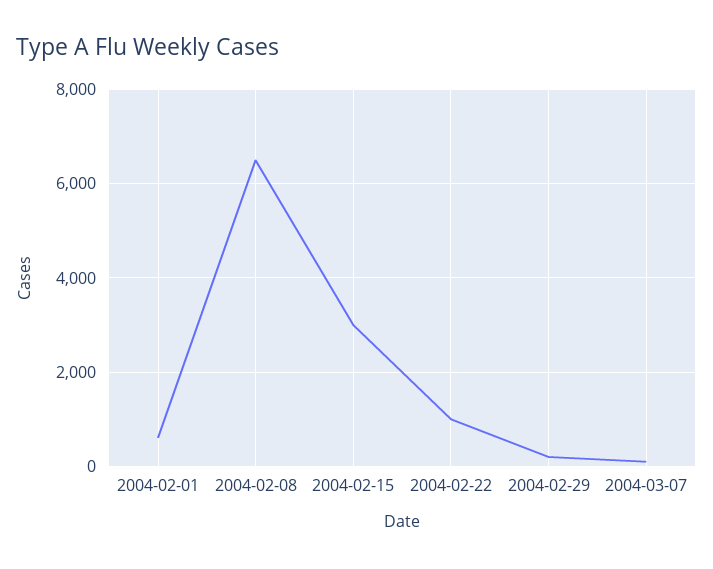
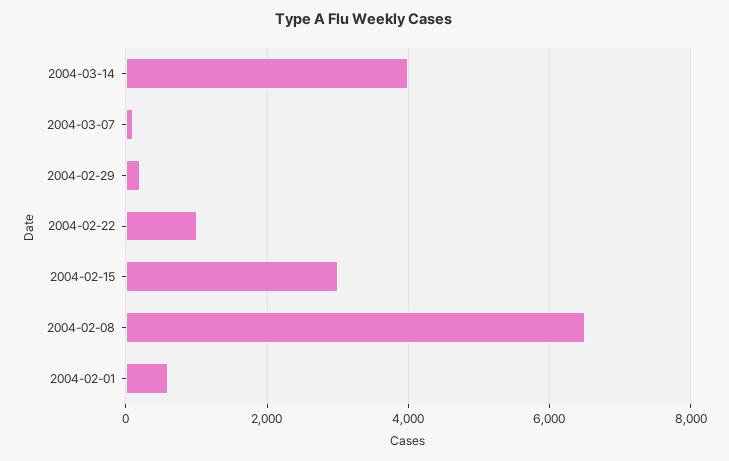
2004-03-14: none -> 4000

